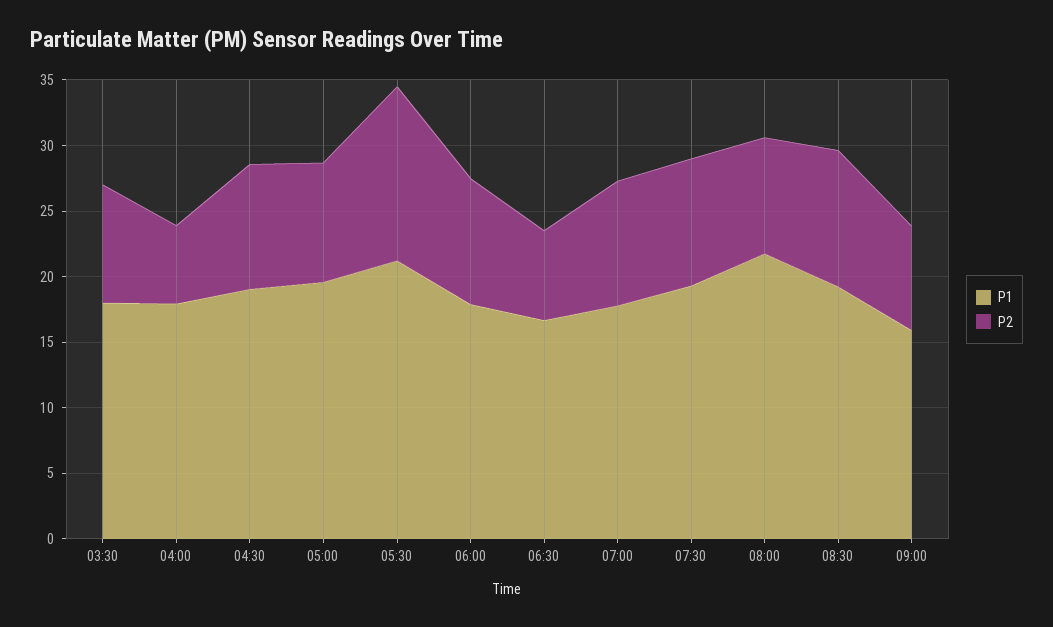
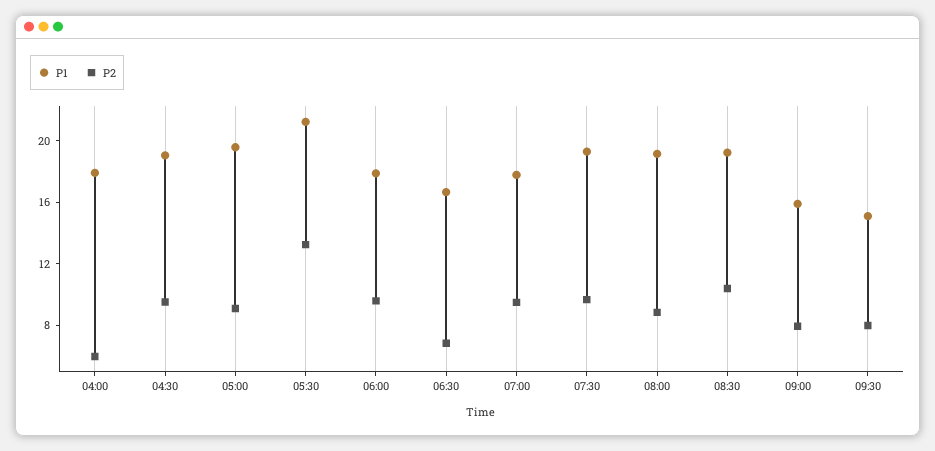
P1, 03:30: 18 -> none
P2, 03:30: 9 -> none
P1, 08:00: 22 -> 19
P1, 09:30: none -> 15
P2, 09:30: none -> 8

